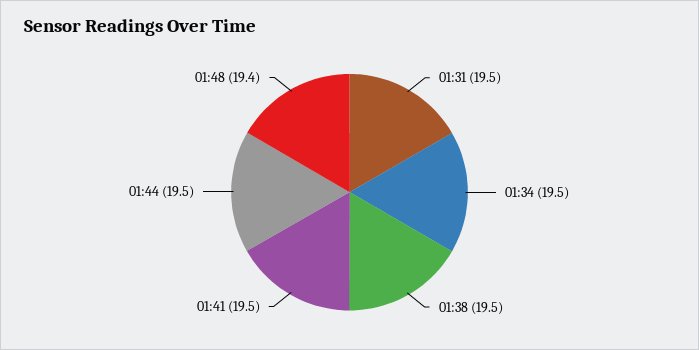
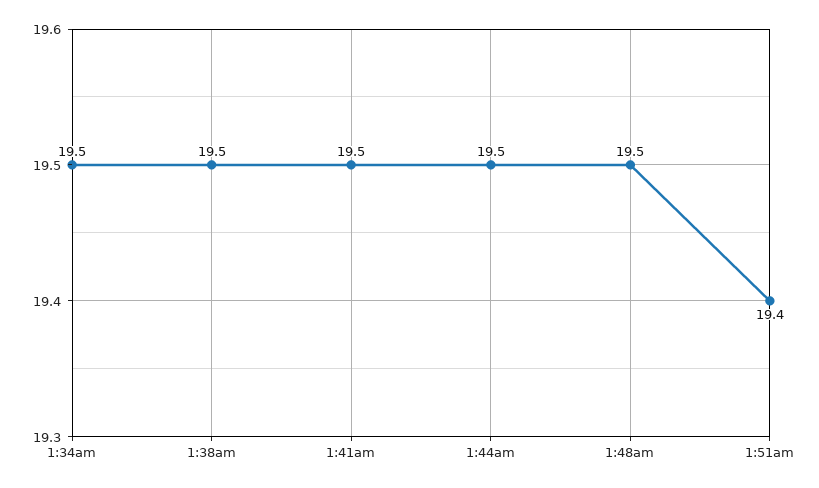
01:31: 19.5 -> none
01:48: 19.4 -> 19.5
1:51am: none -> 19.4

